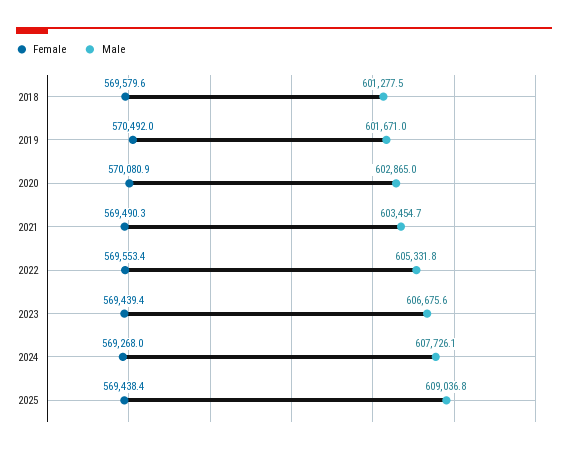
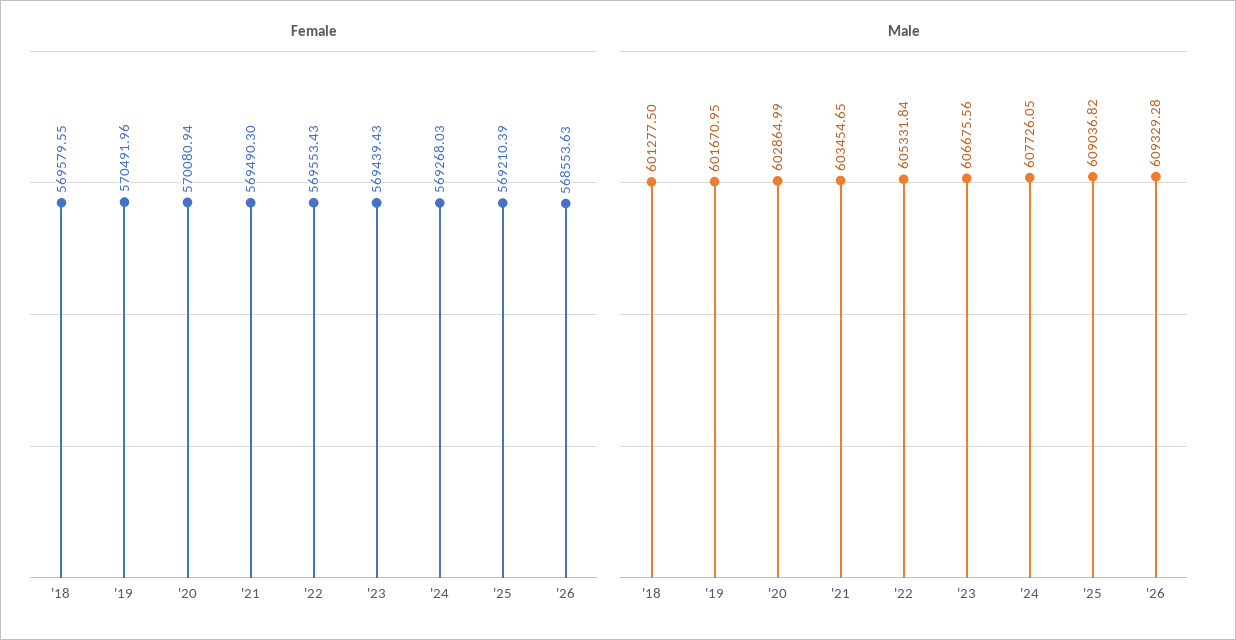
Female, 2025: 569438.4 -> 569210.39
Female, '26: none -> 568553.63
Male, '26: none -> 609329.28

